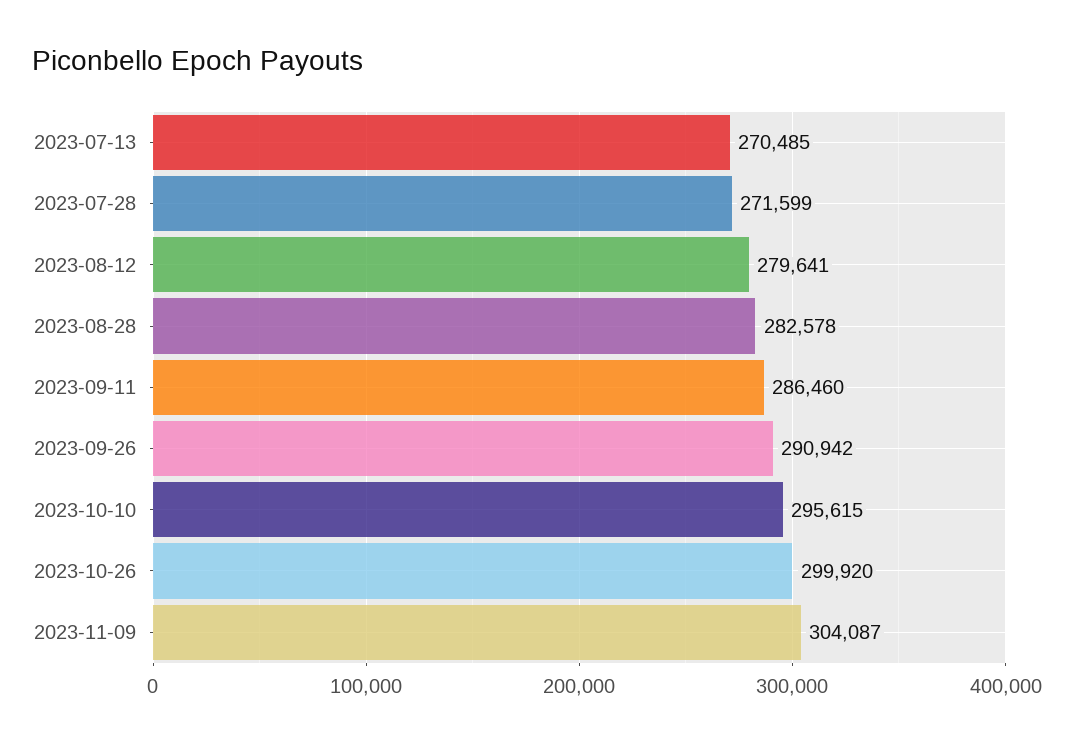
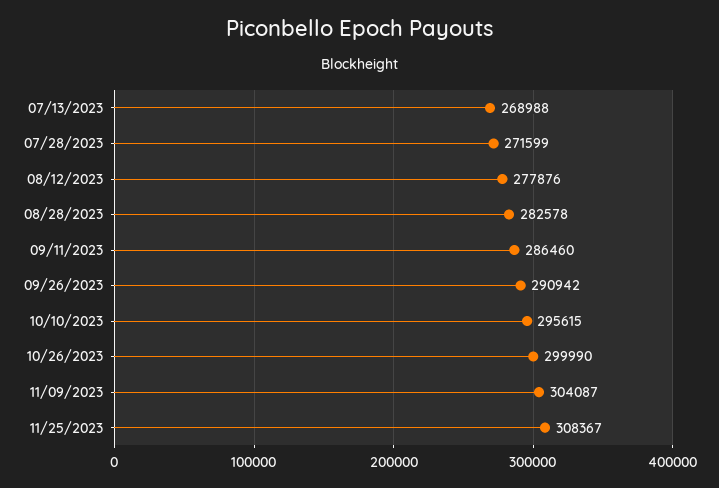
2023-07-13: 270485 -> 268988
2023-08-12: 279641 -> 277876
2023-10-26: 299920 -> 299990
11/25/2023: none -> 308367

